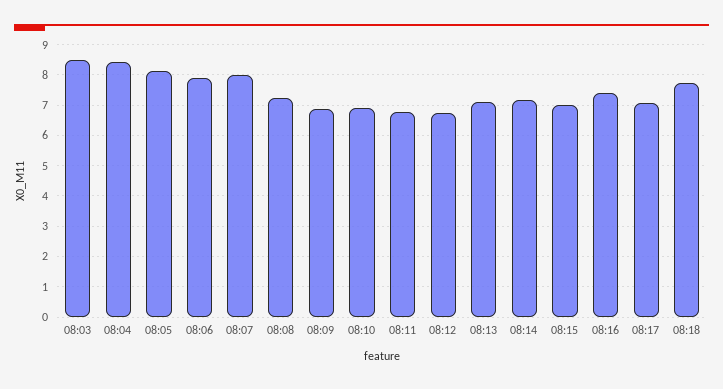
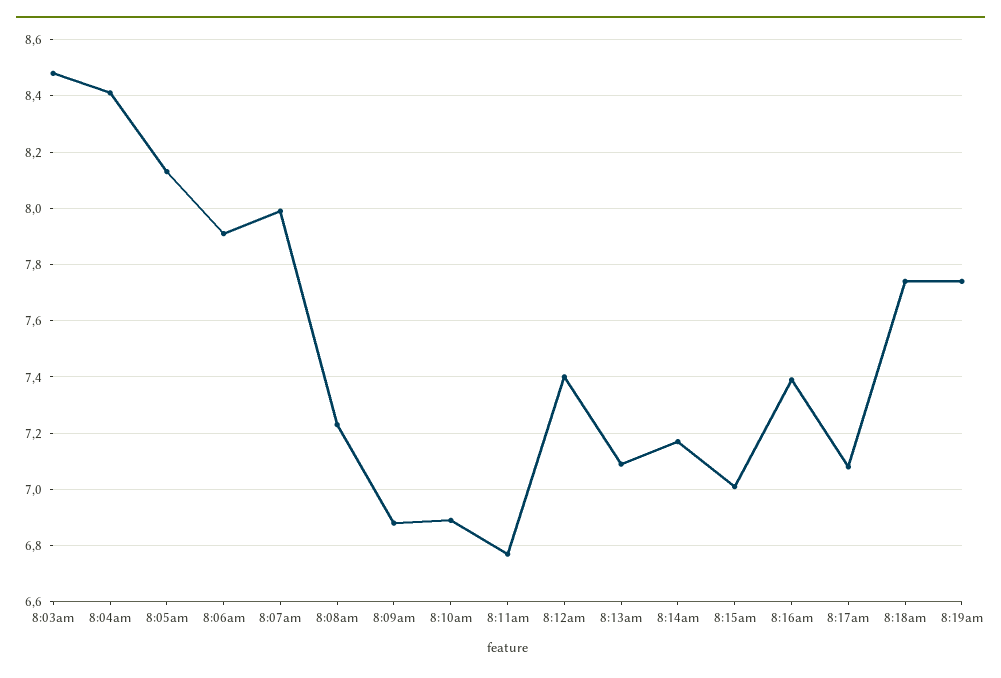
08:12: 6.8 -> 7.4
8:19am: none -> 7.75

